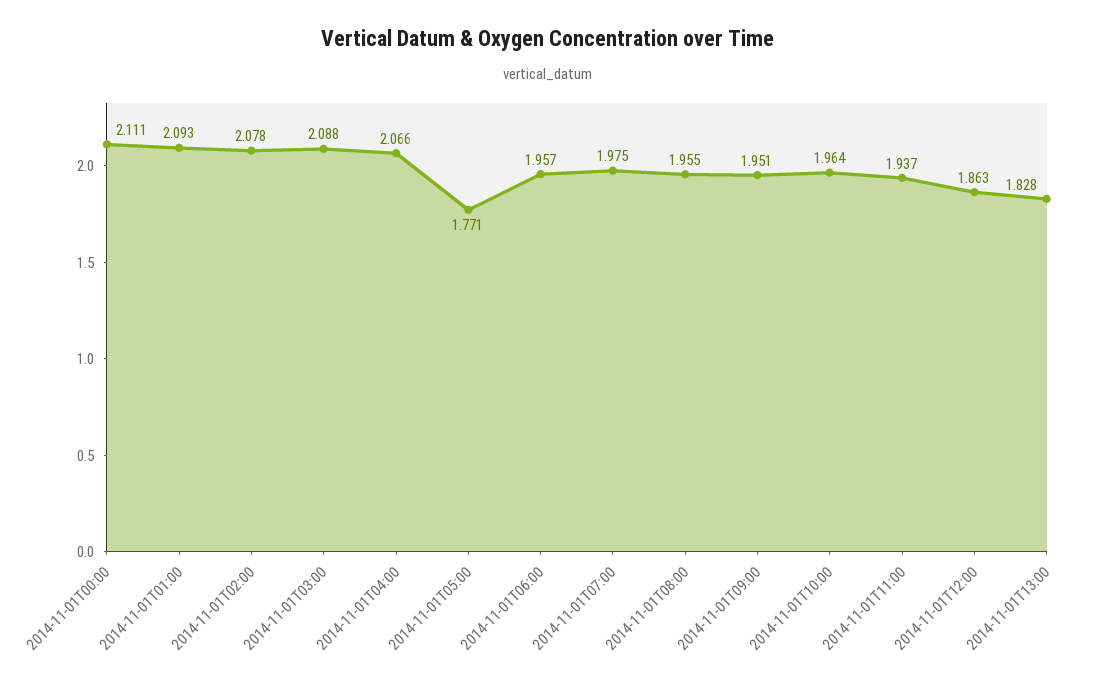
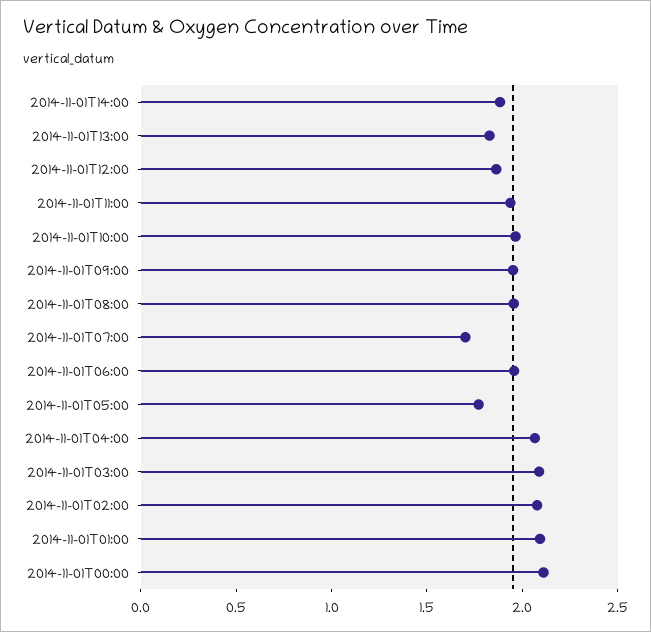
2014-11-01T07:00: 1.975 -> 1.7
2014-11-01T14:00: none -> 1.9

